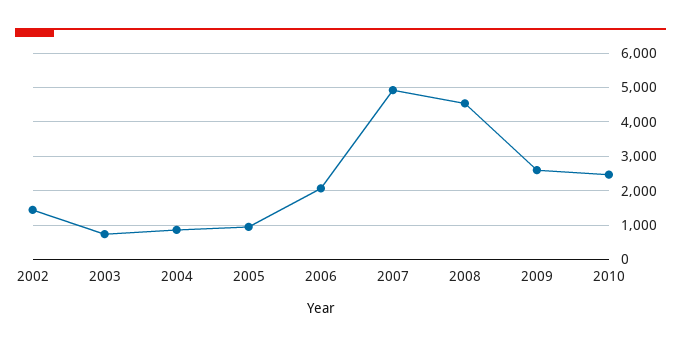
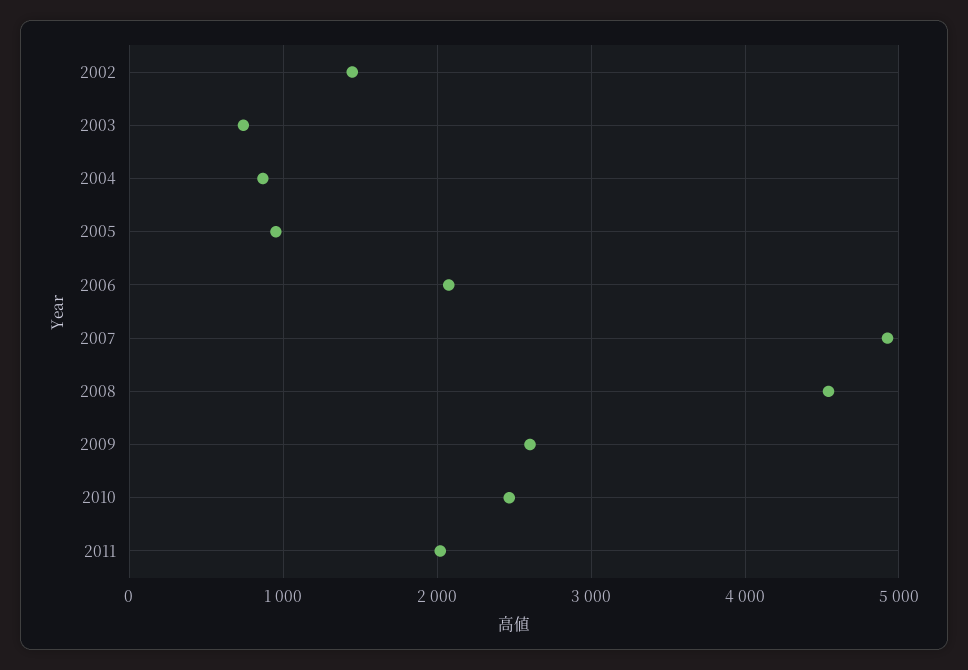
2011: none -> 2000

